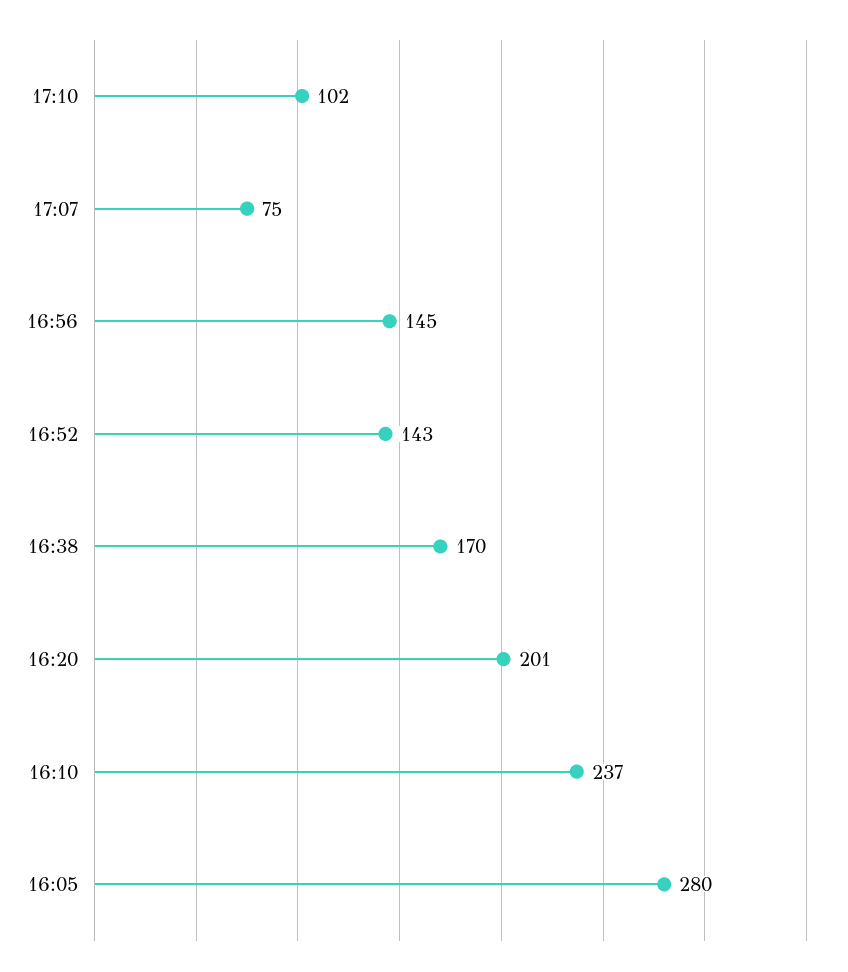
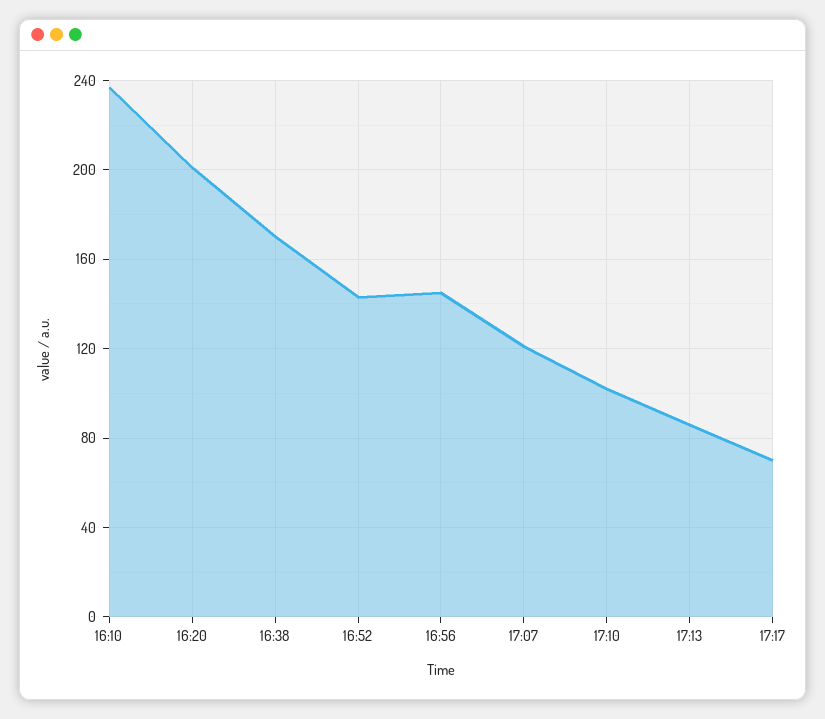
17:07: 75 -> 120
16:05: 280 -> none
17:13: none -> 85
17:17: none -> 70

